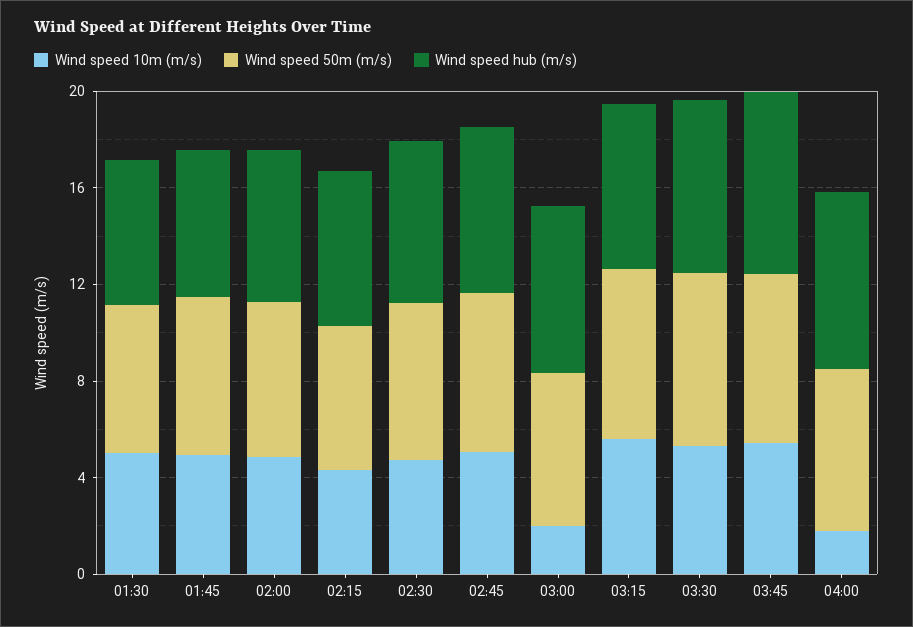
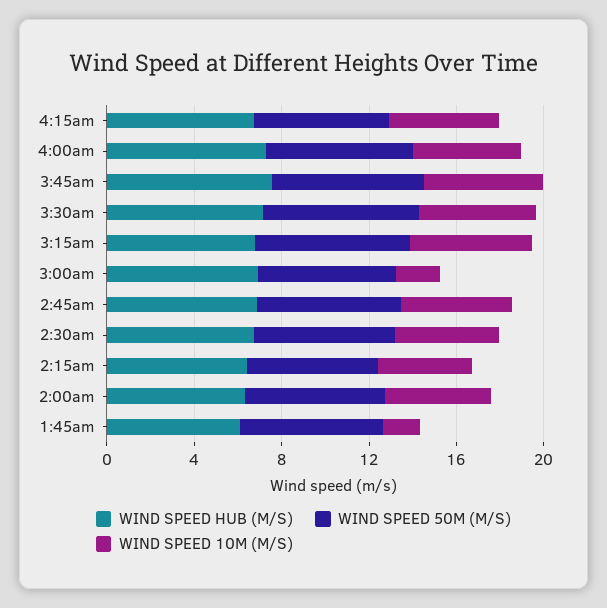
Wind speed 10m (m/s), 01:30: 5 -> none
Wind speed 50m (m/s), 01:30: 6 -> none
Wind speed hub (m/s), 01:30: 6 -> none
Wind speed 10m (m/s), 01:45: 5 -> 2
Wind speed 10m (m/s), 04:00: 2 -> 5
Wind speed hub (m/s), 4:15am: none -> 7
Wind speed 50m (m/s), 4:15am: none -> 6
Wind speed 10m (m/s), 4:15am: none -> 5

